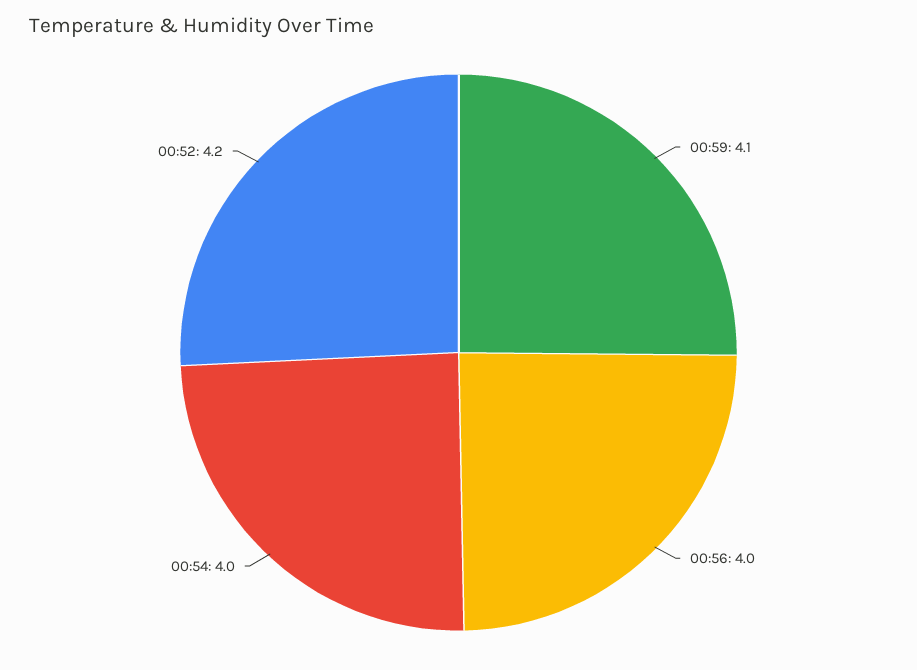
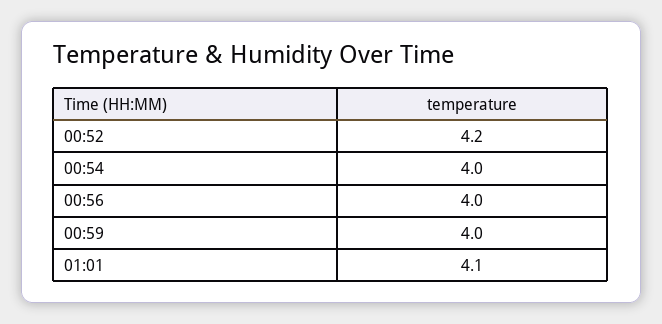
00:59: 4.1 -> 4
01:01: none -> 4.1

